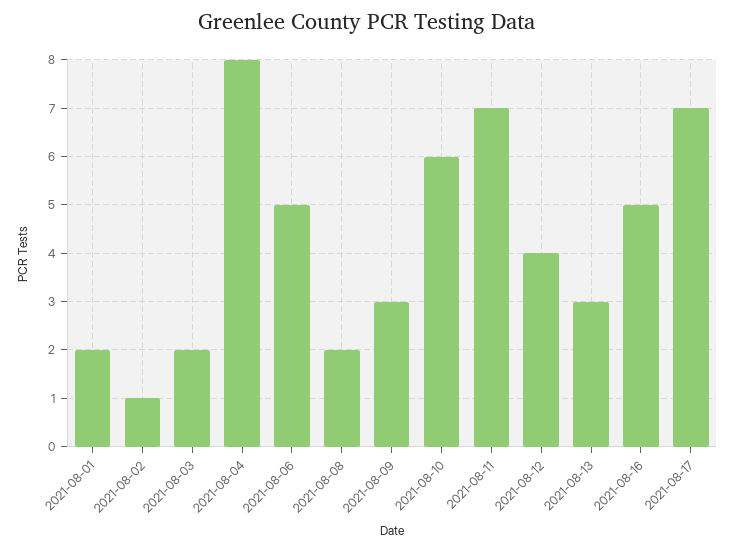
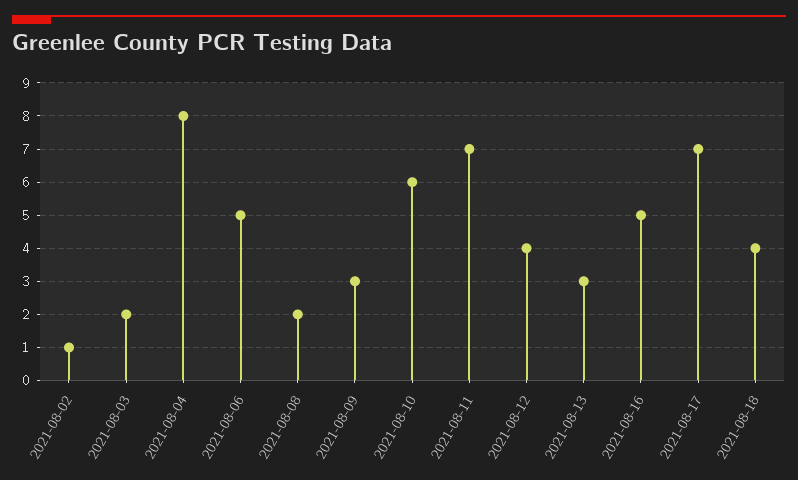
2021-08-01: 2 -> none
2021-08-18: none -> 4

